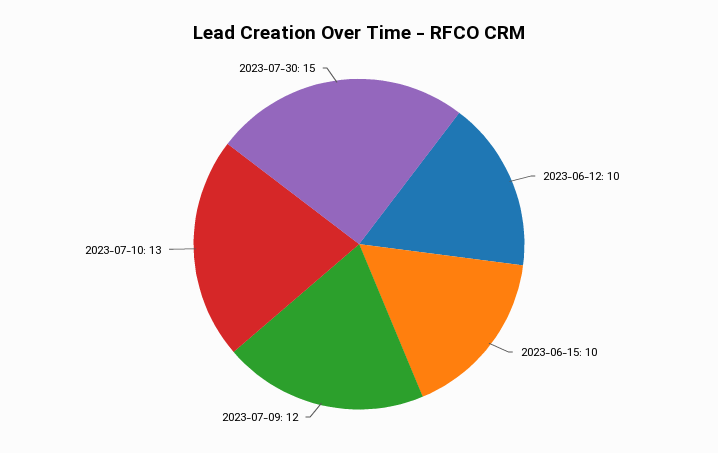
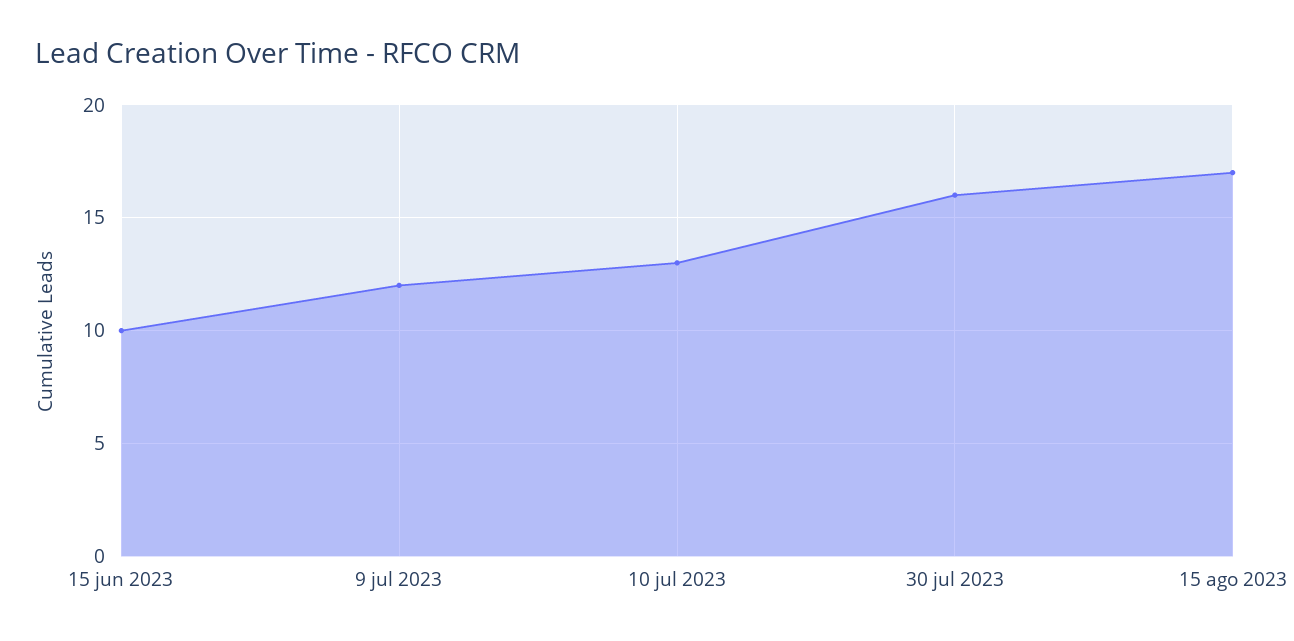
2023-06-12: 10 -> none
2023-07-30: 15 -> 16
15 ago 2023: none -> 17

